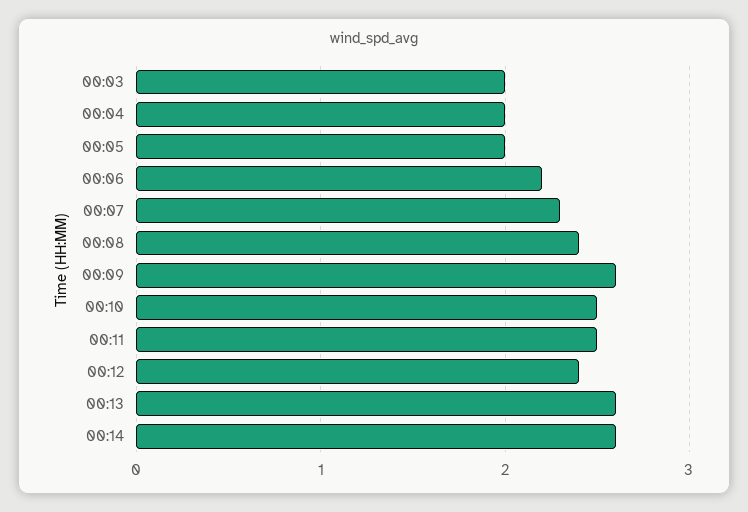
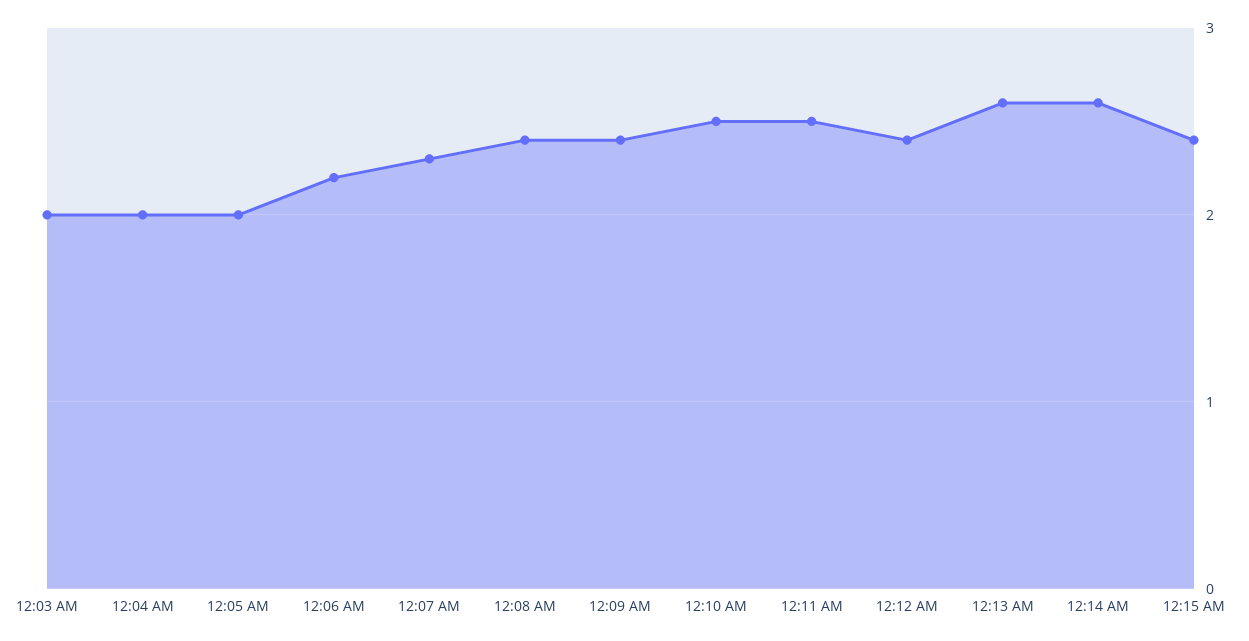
00:09: 2.6 -> 2.4
12:15 AM: none -> 2.4

